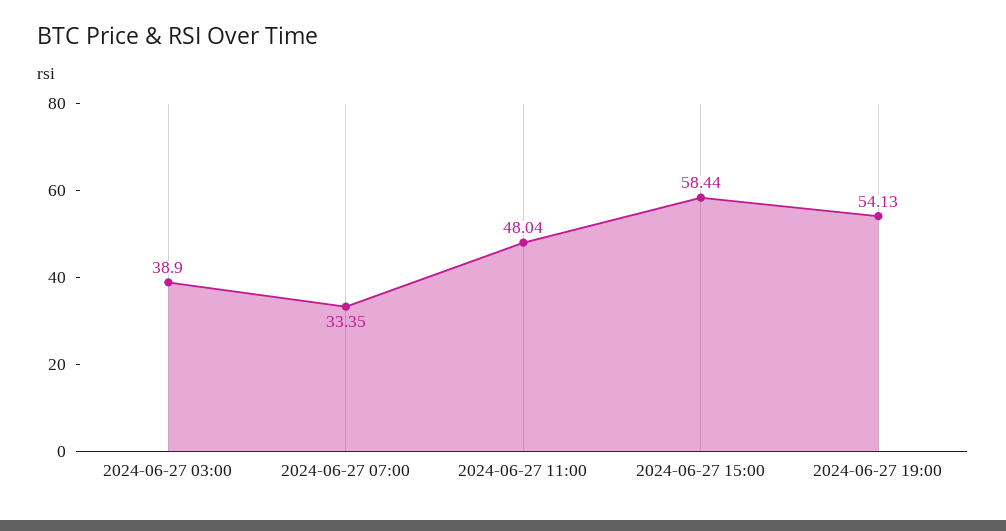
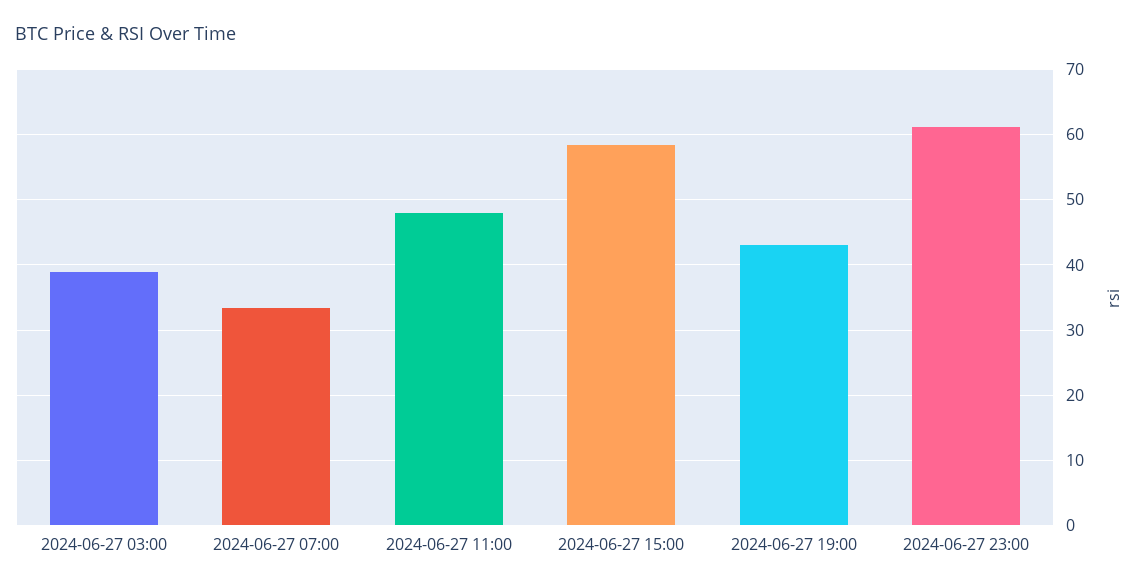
2024-06-27 19:00: 54.13 -> 43
2024-06-27 23:00: none -> 61

